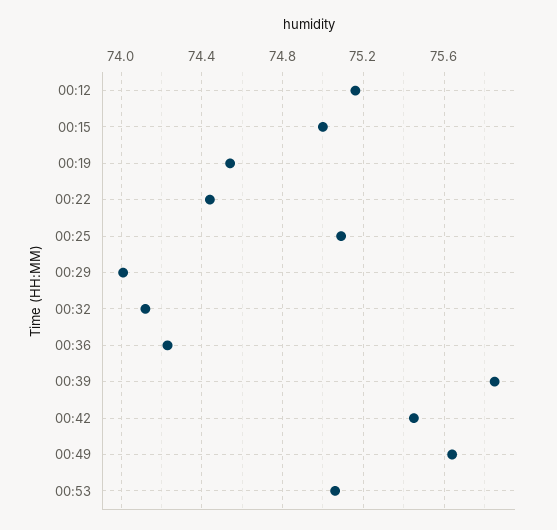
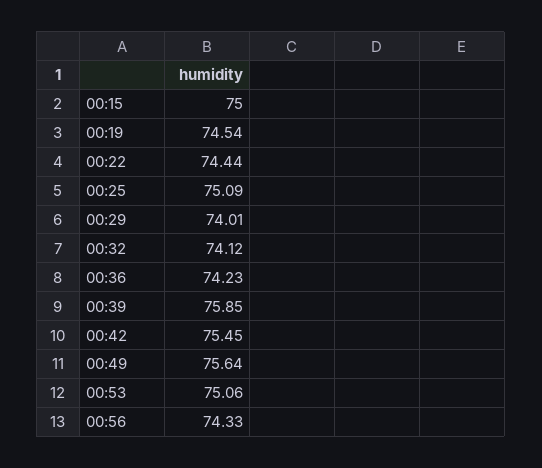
00:12: 75.15 -> none
00:56: none -> 74.33

